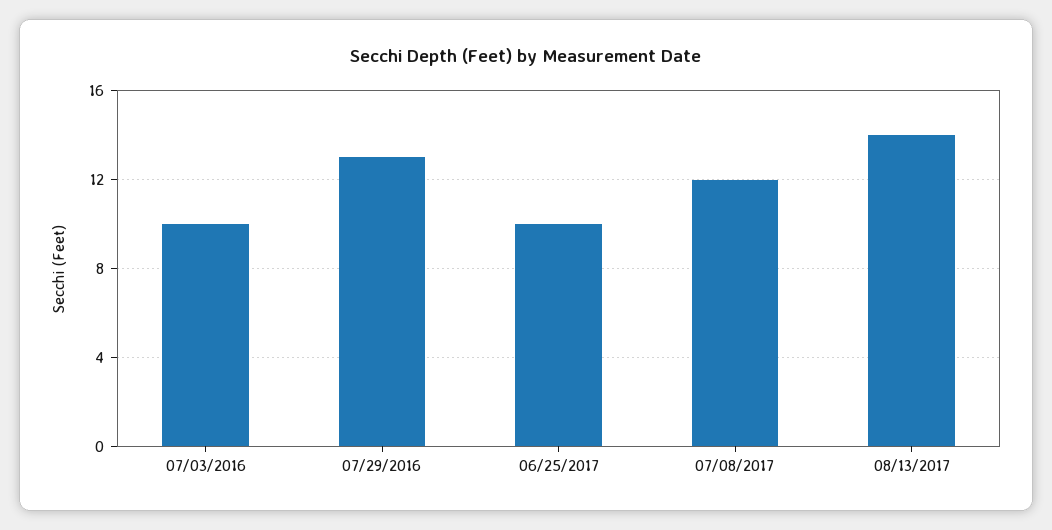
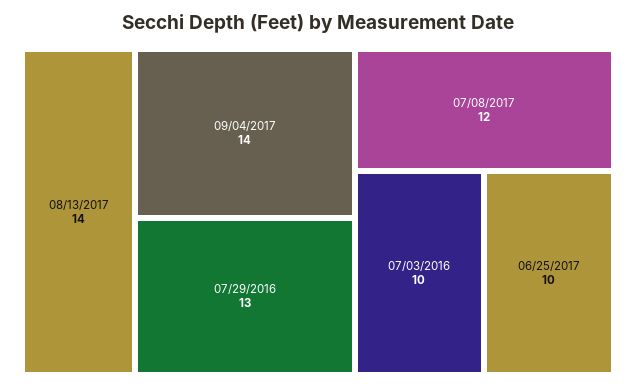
09/04/2017: none -> 14

